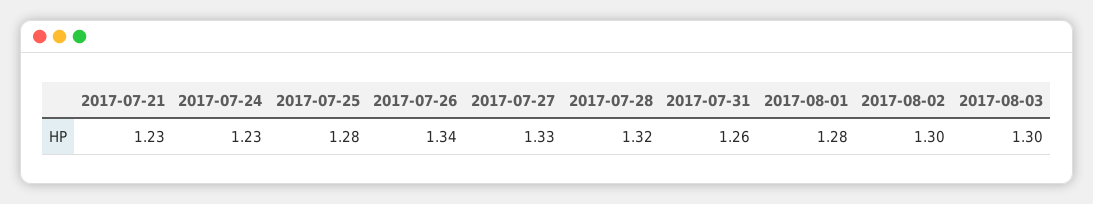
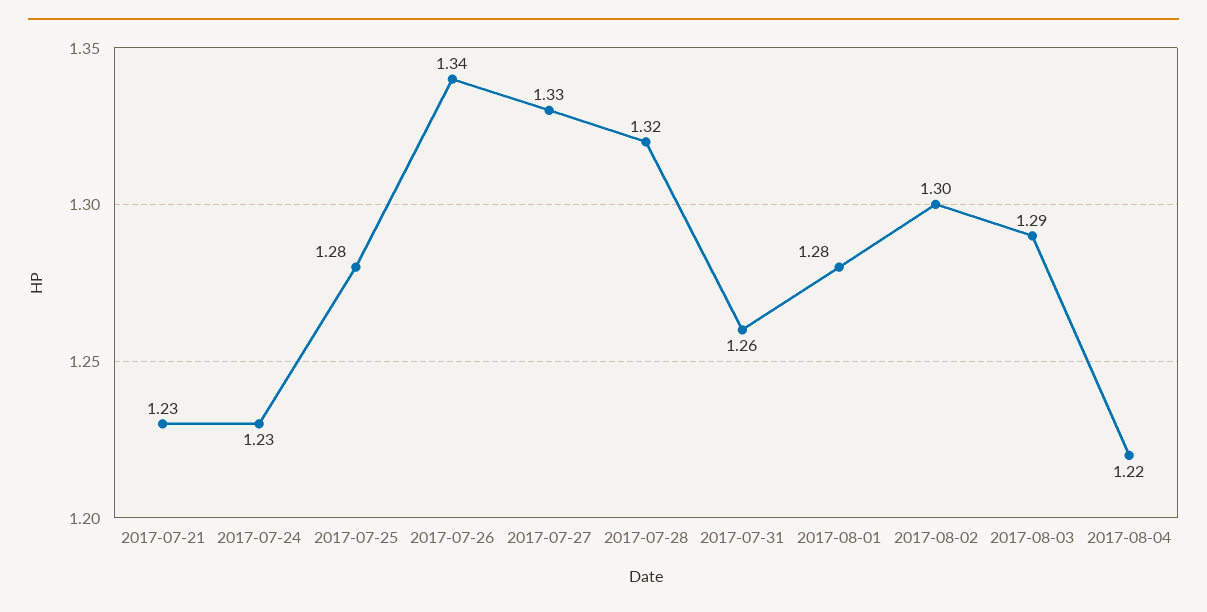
2017-08-03: 1.3 -> 1.29
2017-08-04: none -> 1.22

